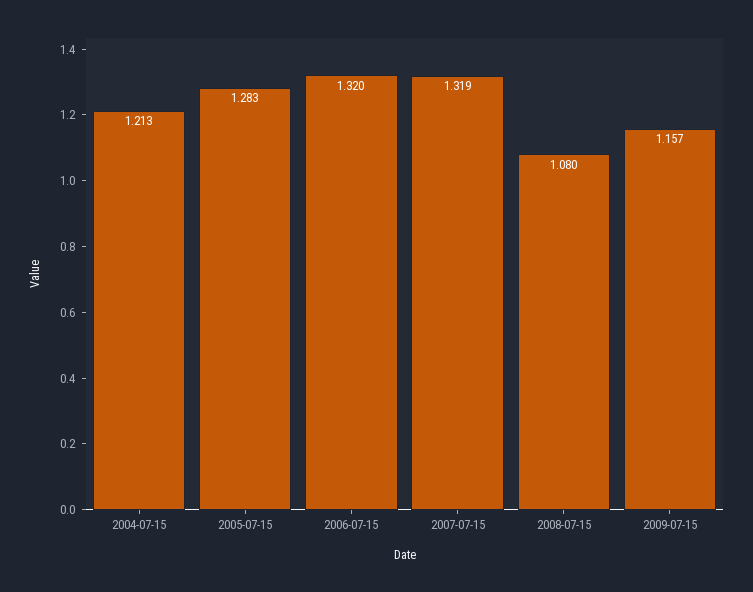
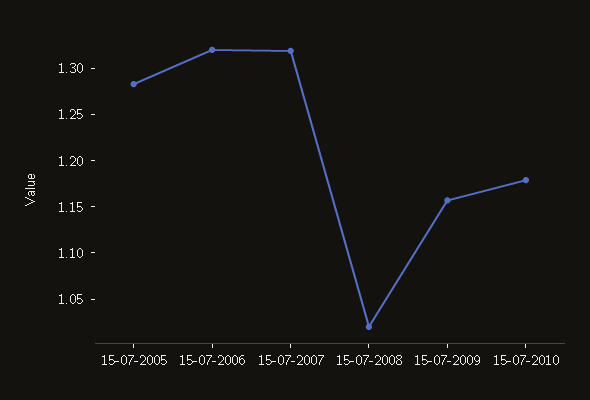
2004-07-15: 1.213 -> none
2008-07-15: 1.08 -> 1.02
15-07-2010: none -> 1.18

